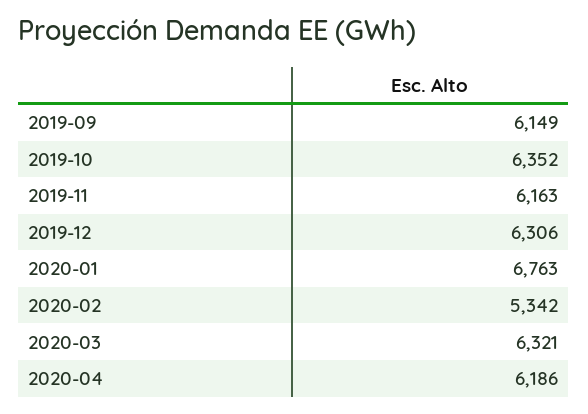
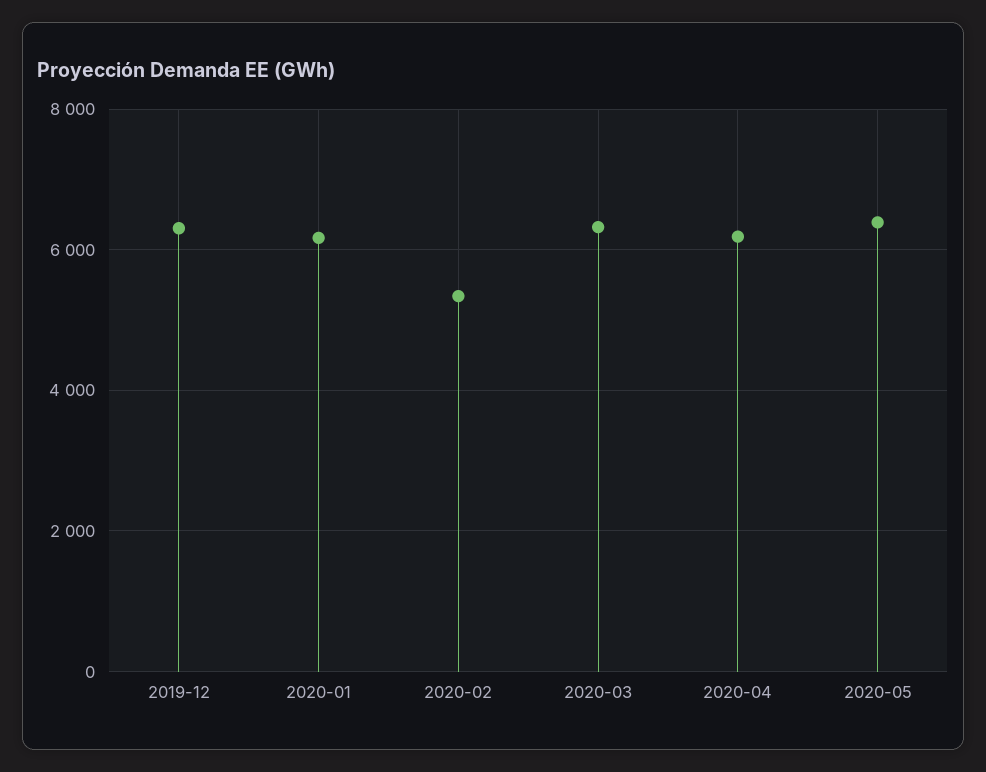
2019-09: 6149 -> none
2019-10: 6352 -> none
2019-11: 6163 -> none
2020-01: 6763 -> 6200
2020-05: none -> 6400

